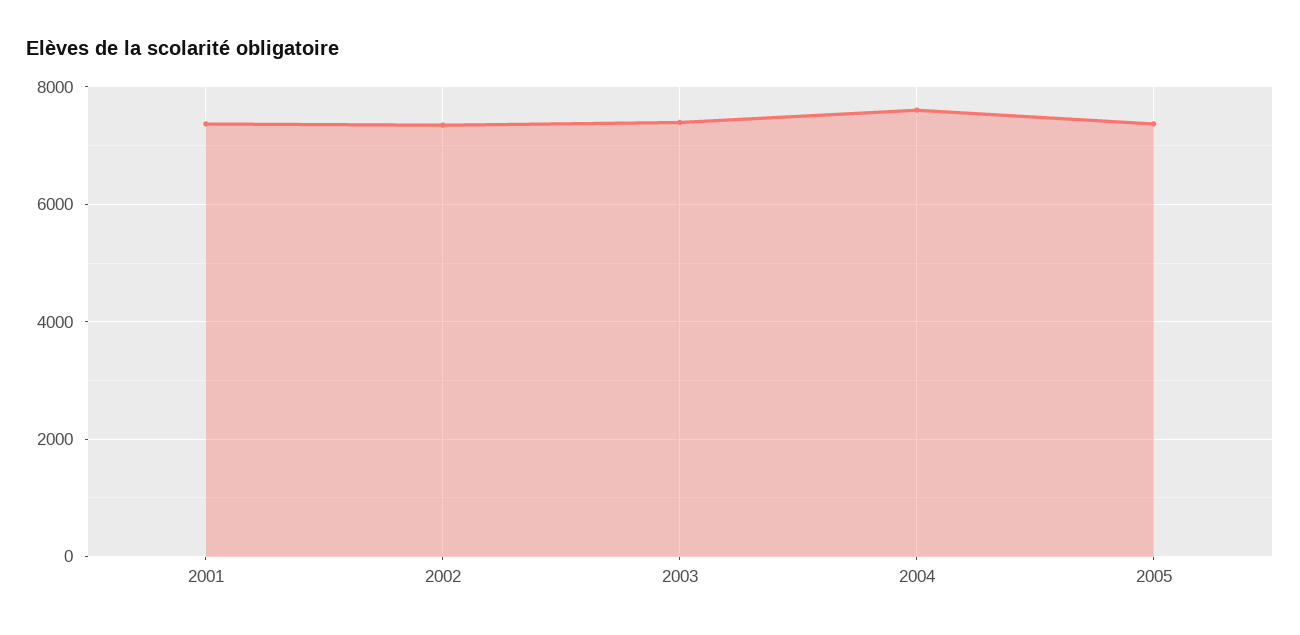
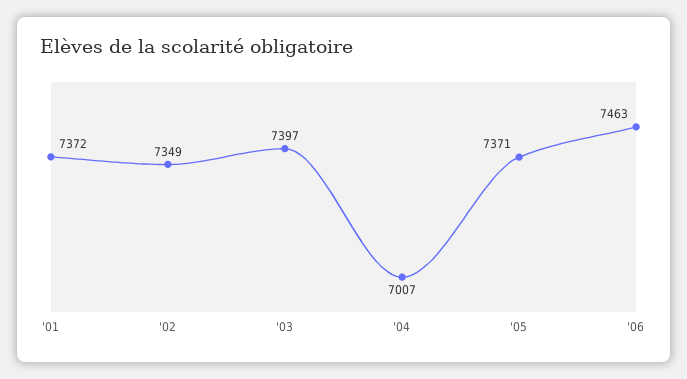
2004: 7600 -> 7007
'06: none -> 7463

